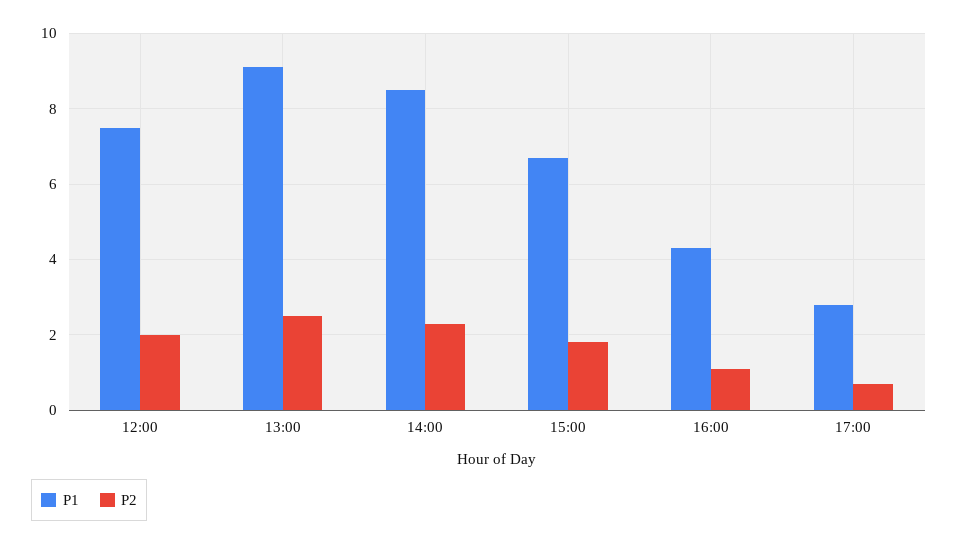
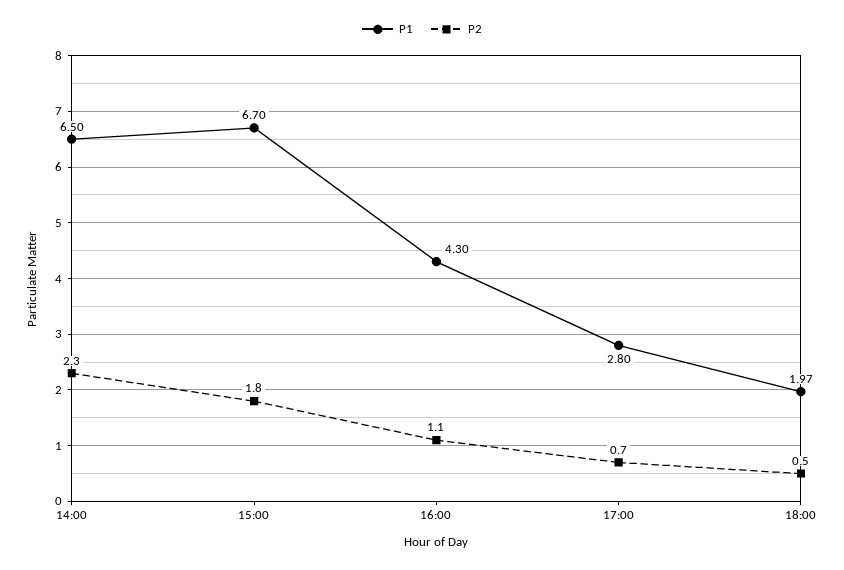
P1, 12:00: 7.5 -> none
P2, 12:00: 2 -> none
P1, 13:00: 9 -> none
P2, 13:00: 2.5 -> none
P1, 14:00: 8.5 -> 6.5
P1, 18:00: none -> 1.97
P2, 18:00: none -> 0.5

